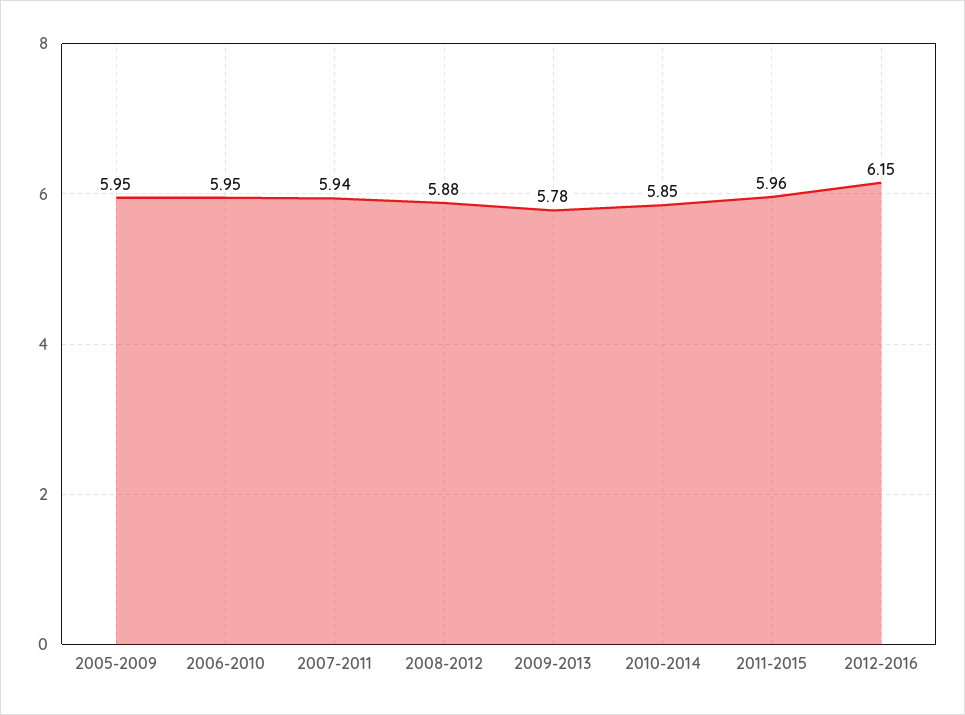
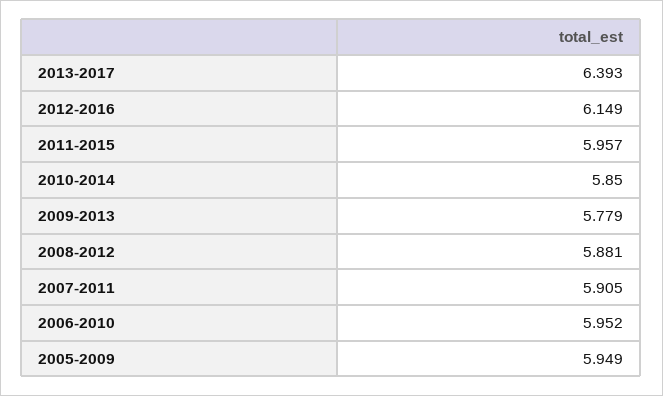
2007-2011: 5.94 -> 5.905
2013-2017: none -> 6.393

